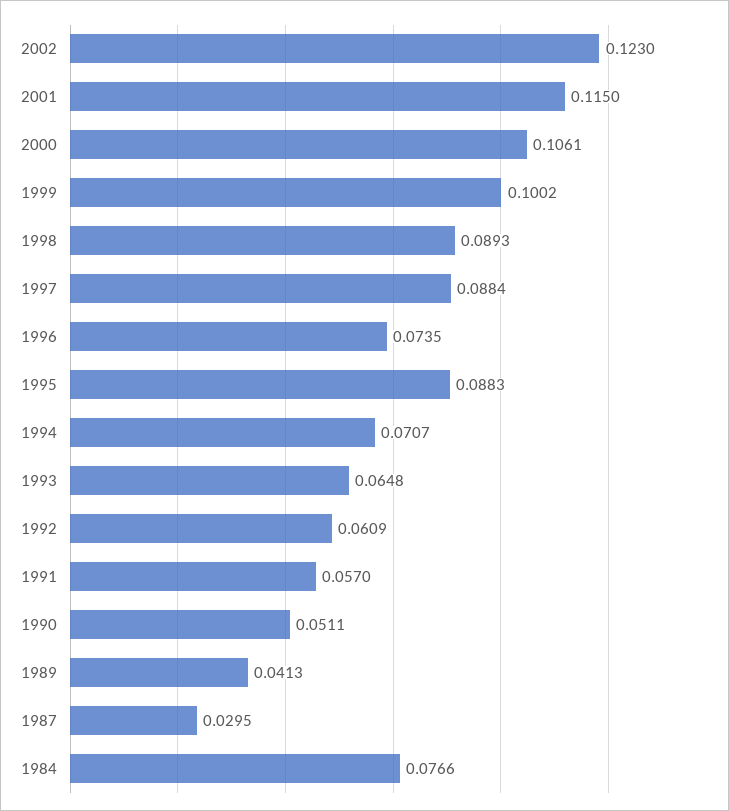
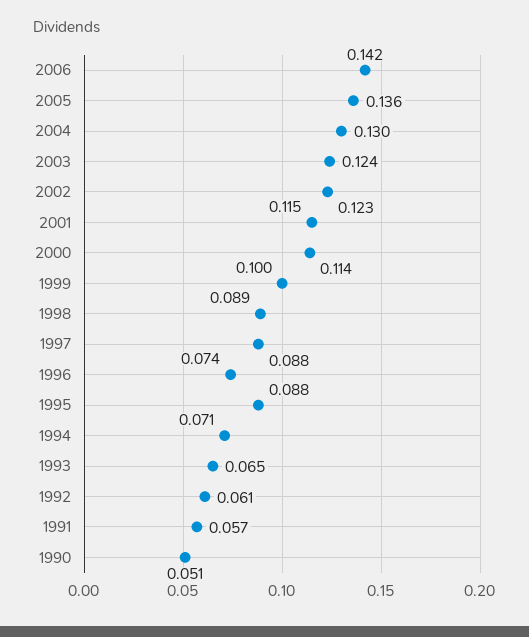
2000: 0.1061 -> 0.114
1989: 0.0413 -> none
1987: 0.0295 -> none
1984: 0.0766 -> none
2006: none -> 0.142
2005: none -> 0.136
2004: none -> 0.13
2003: none -> 0.124

